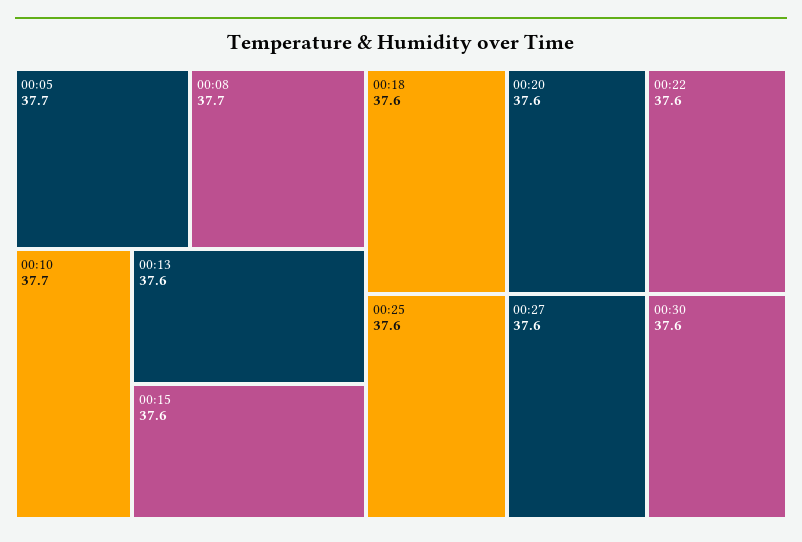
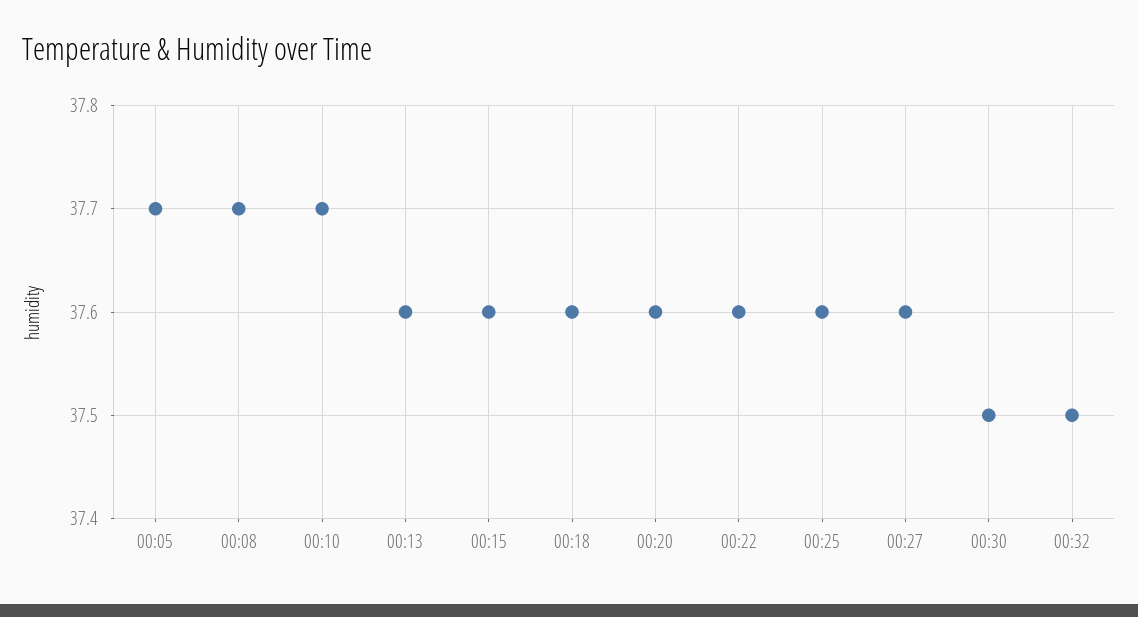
00:30: 37.6 -> 37.5
00:32: none -> 37.5

